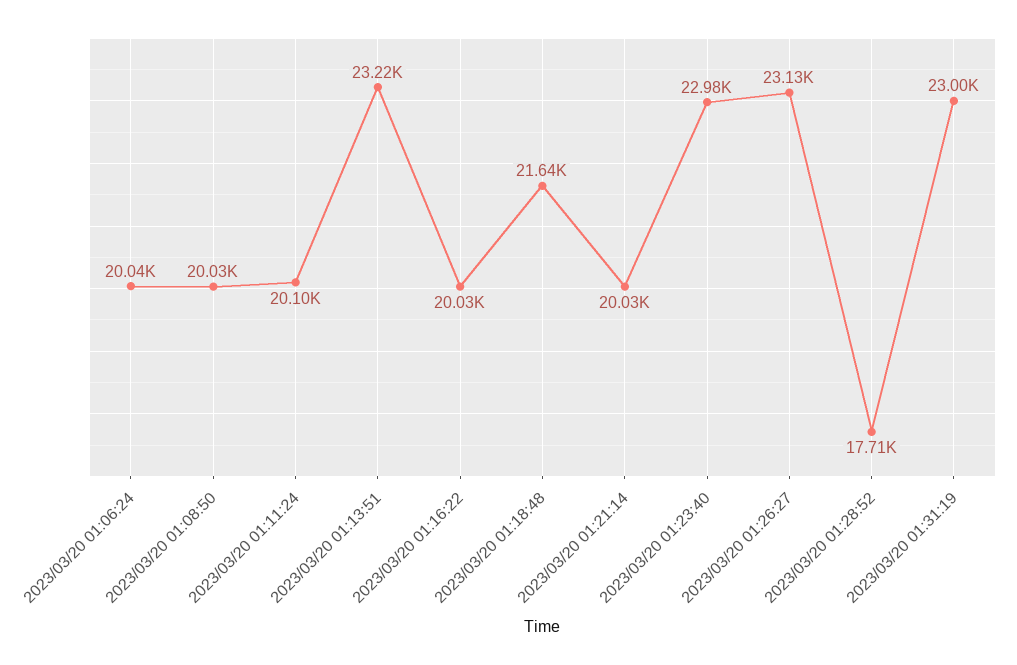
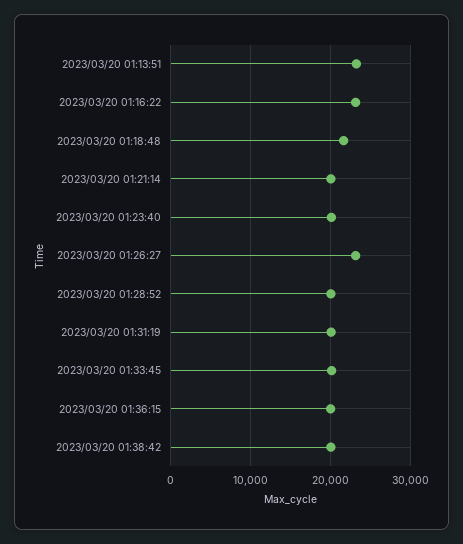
2023/03/20 01:06:24: 20040 -> none
2023/03/20 01:08:50: 20030 -> none
2023/03/20 01:11:24: 20100 -> none
2023/03/20 01:16:22: 20030 -> 23000
2023/03/20 01:23:40: 22980 -> 20000
2023/03/20 01:28:52: 17710 -> 20000
2023/03/20 01:31:19: 23000 -> 20000
2023/03/20 01:33:45: none -> 20000
2023/03/20 01:36:15: none -> 20000
2023/03/20 01:38:42: none -> 20000

